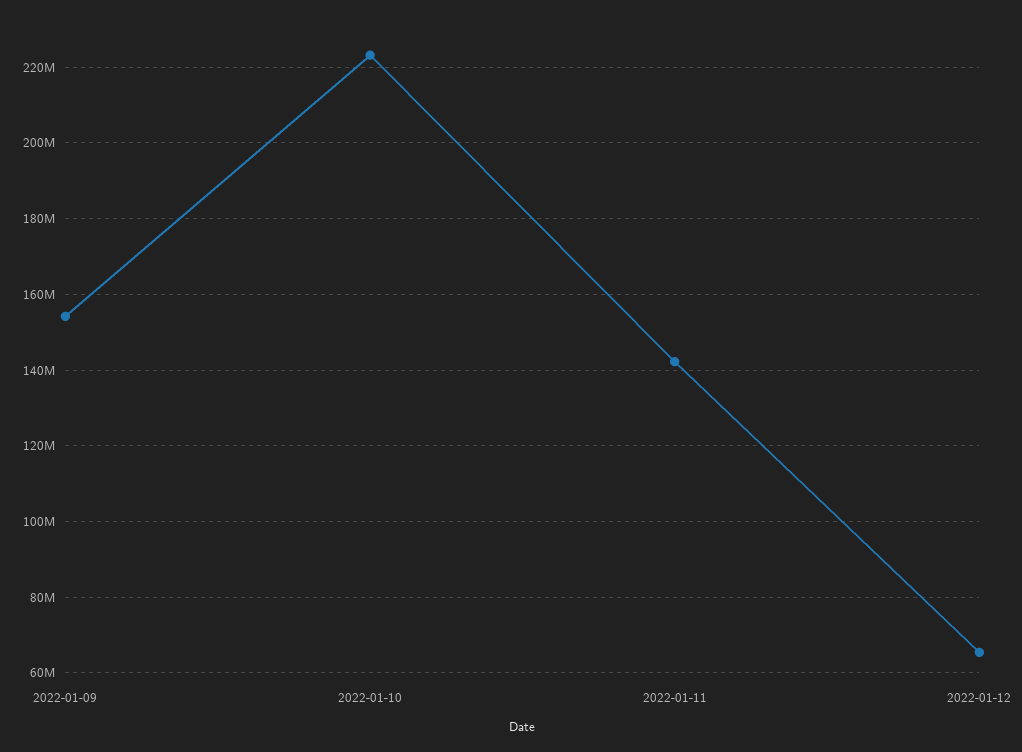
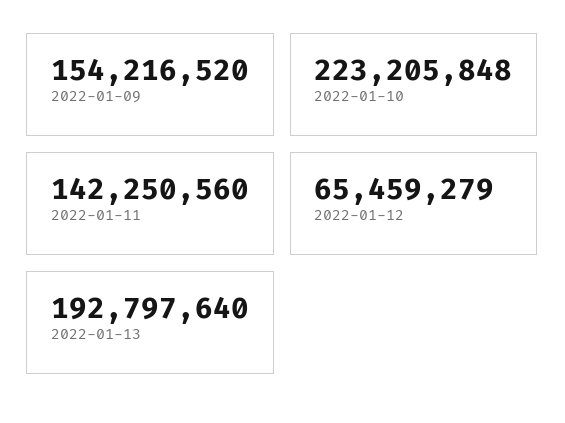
2022-01-13: none -> 192797640

